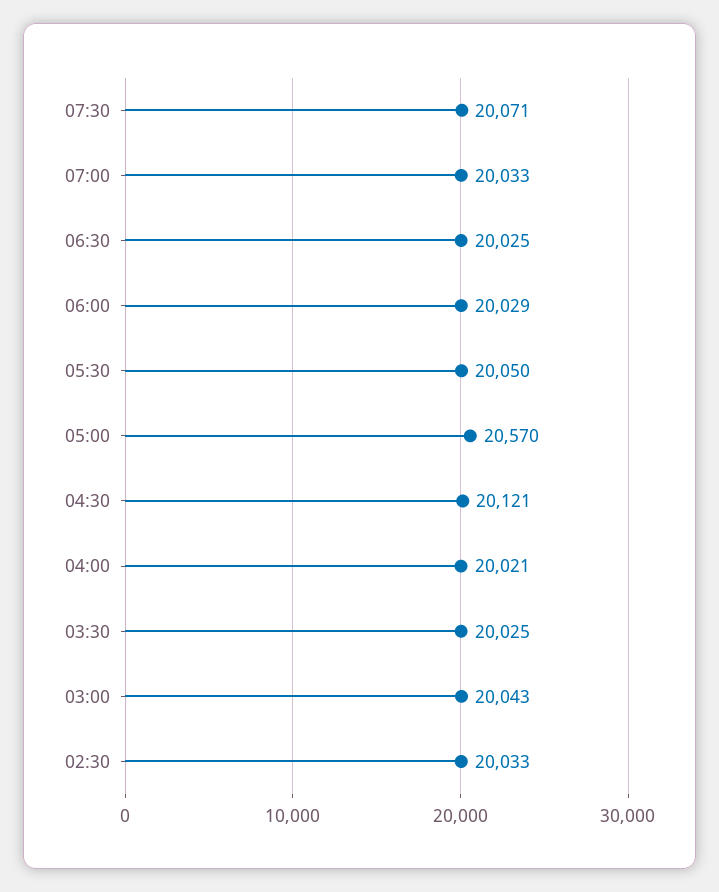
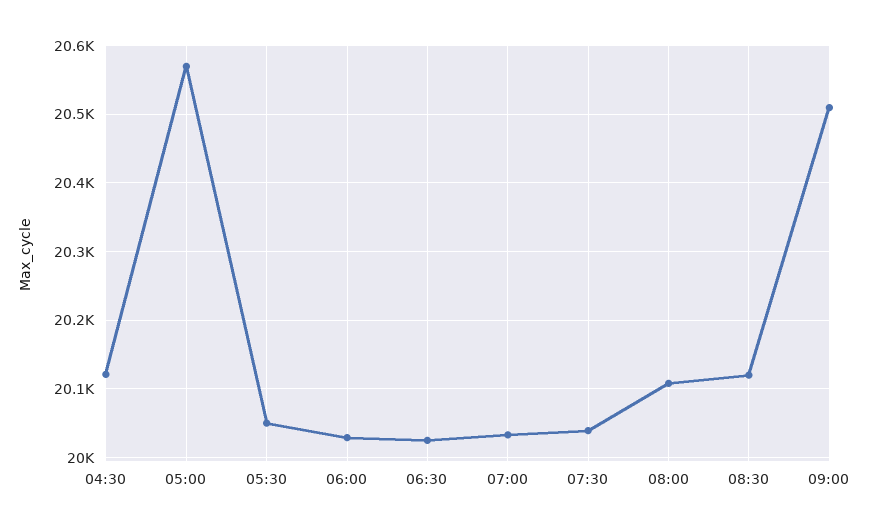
07:30: 20071 -> 20040
04:00: 20021 -> none
03:30: 20025 -> none
03:00: 20043 -> none
02:30: 20033 -> none
08:00: none -> 20110
08:30: none -> 20120
09:00: none -> 20510

